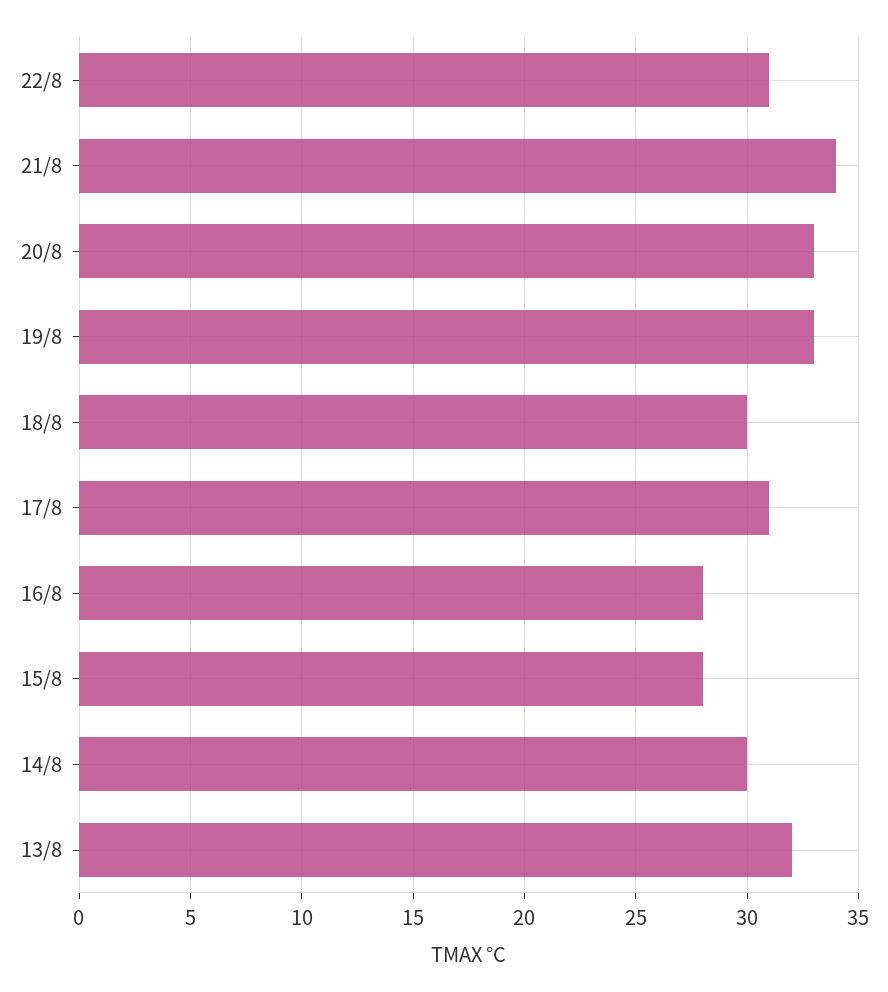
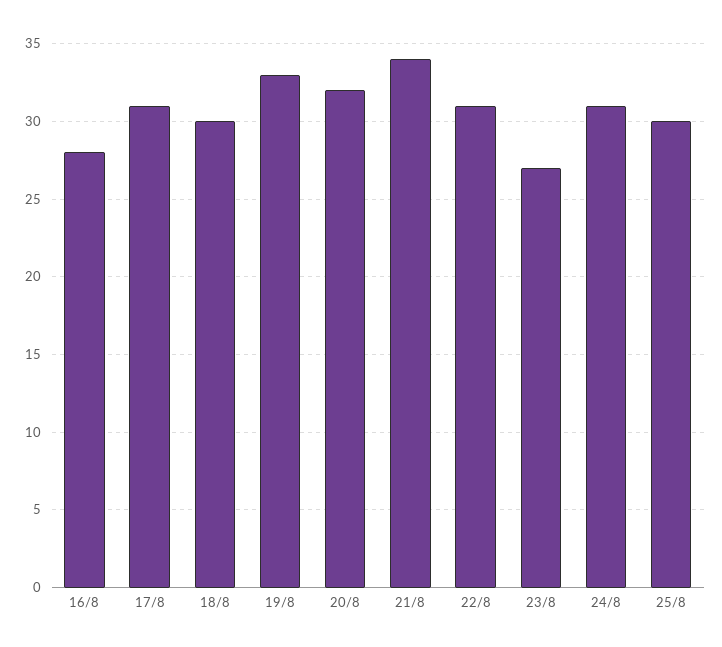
20/8: 33 -> 32
15/8: 28 -> none
14/8: 30 -> none
13/8: 32 -> none
23/8: none -> 27
24/8: none -> 31
25/8: none -> 30

